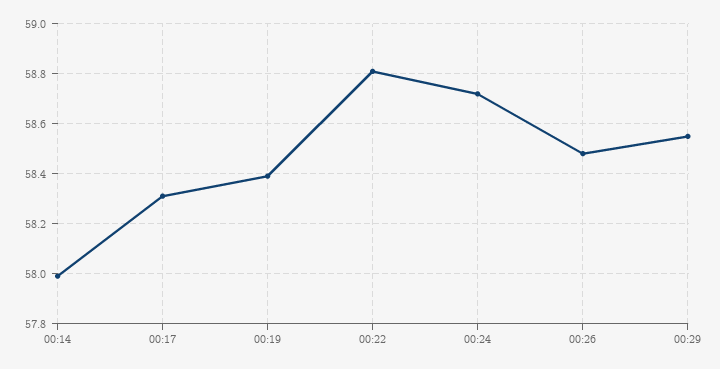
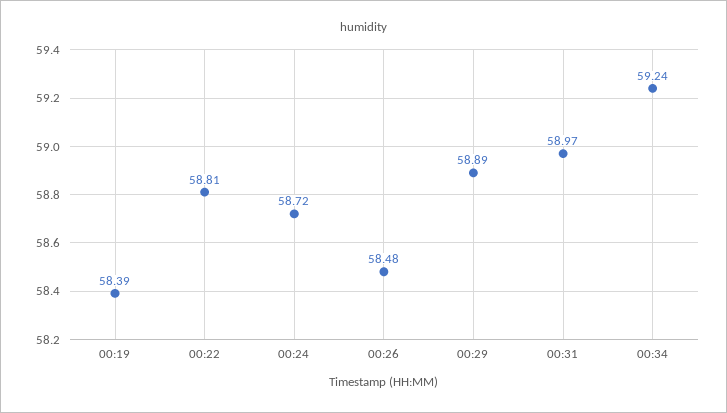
00:14: 58 -> none
00:17: 58.3 -> none
00:29: 58.55 -> 58.89
00:31: none -> 58.97
00:34: none -> 59.24

